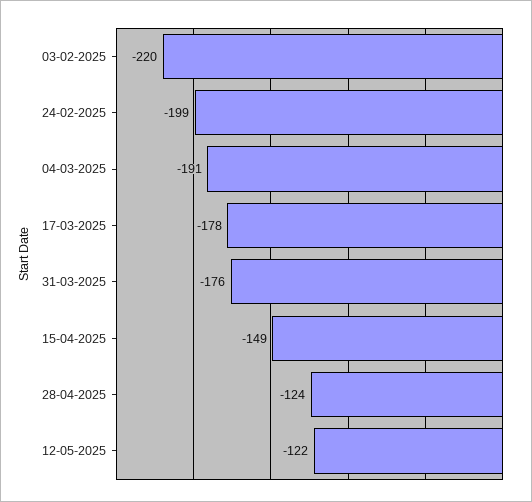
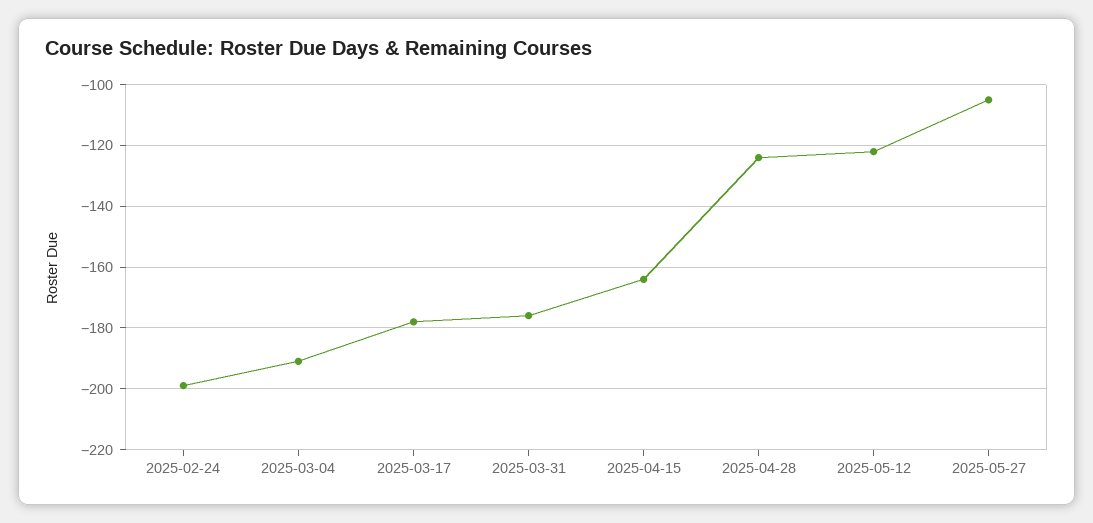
03-02-2025: -220 -> none
15-04-2025: -149 -> -165
2025-05-27: none -> -105

